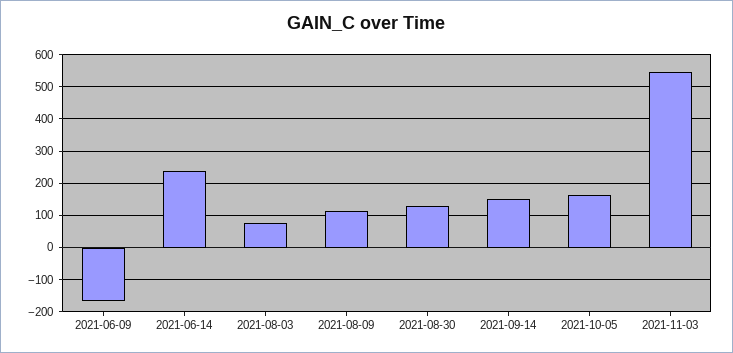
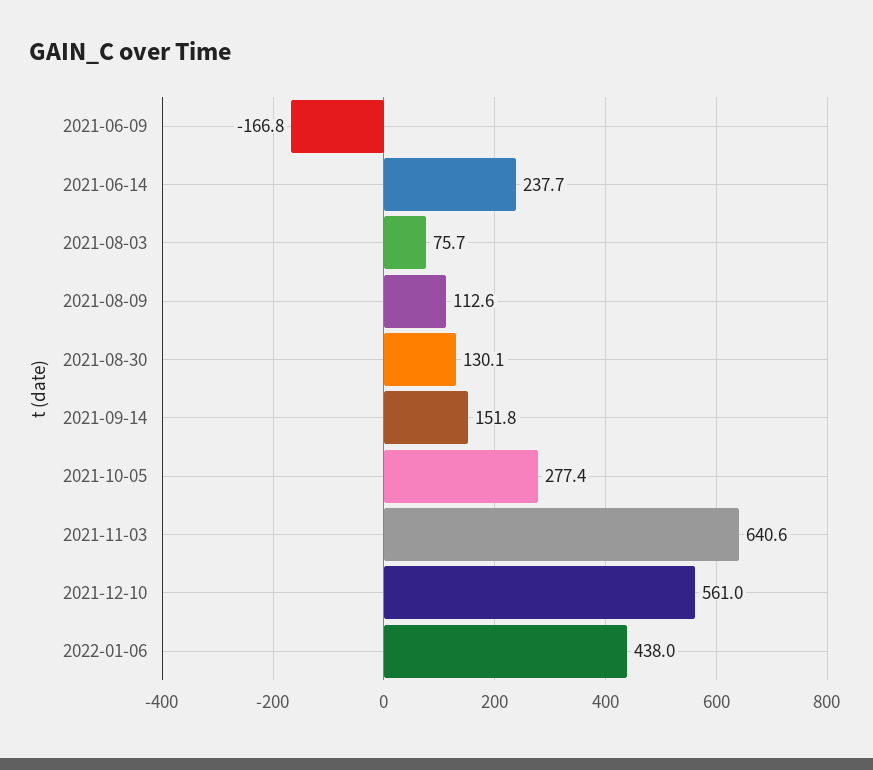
2021-10-05: 160 -> 277.4
2021-11-03: 540 -> 640.6
2021-12-10: none -> 561
2022-01-06: none -> 438

